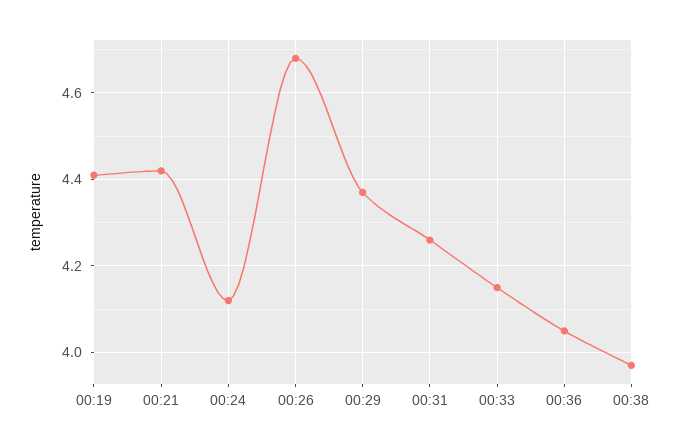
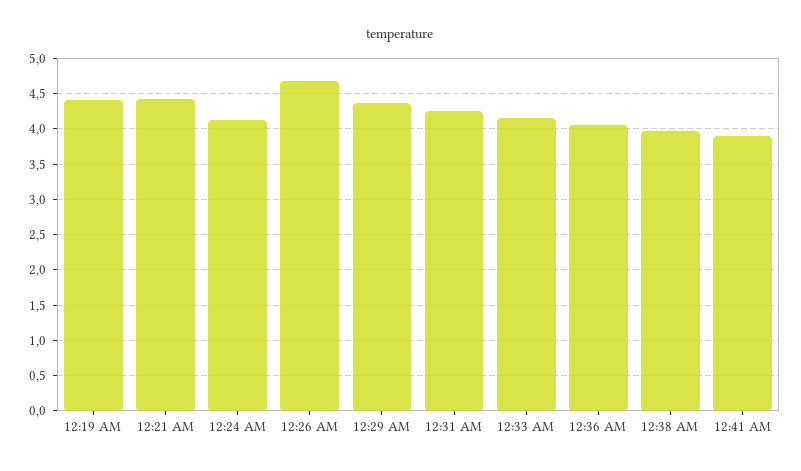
12:41 AM: none -> 3.9

